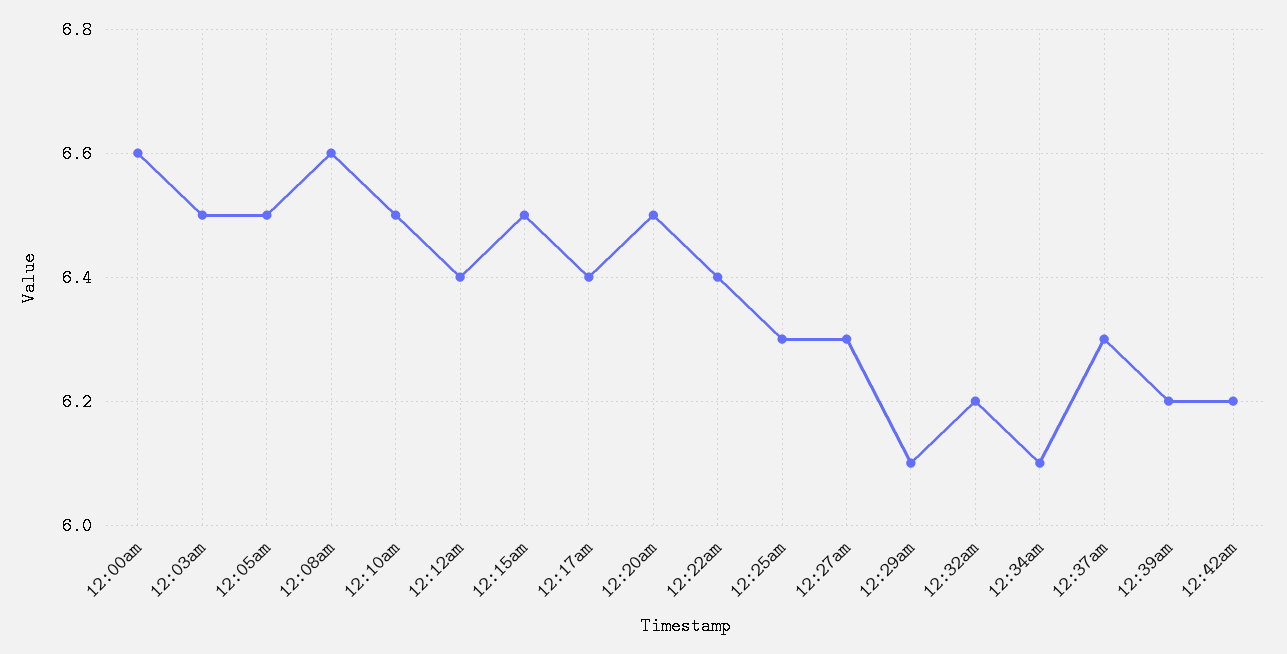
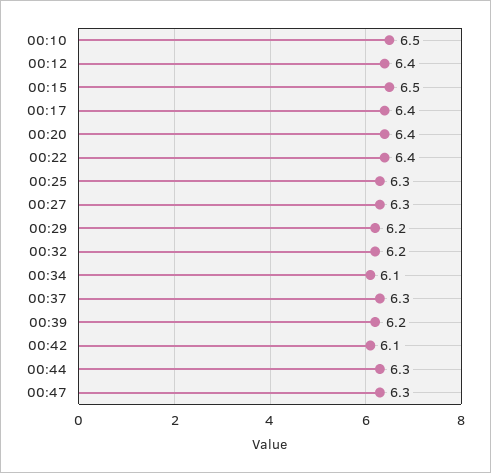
12:00am: 6.6 -> none
12:03am: 6.5 -> none
12:05am: 6.5 -> none
12:08am: 6.6 -> none
12:20am: 6.5 -> 6.4
12:29am: 6.1 -> 6.2
12:42am: 6.2 -> 6.1
00:44: none -> 6.3
00:47: none -> 6.3

